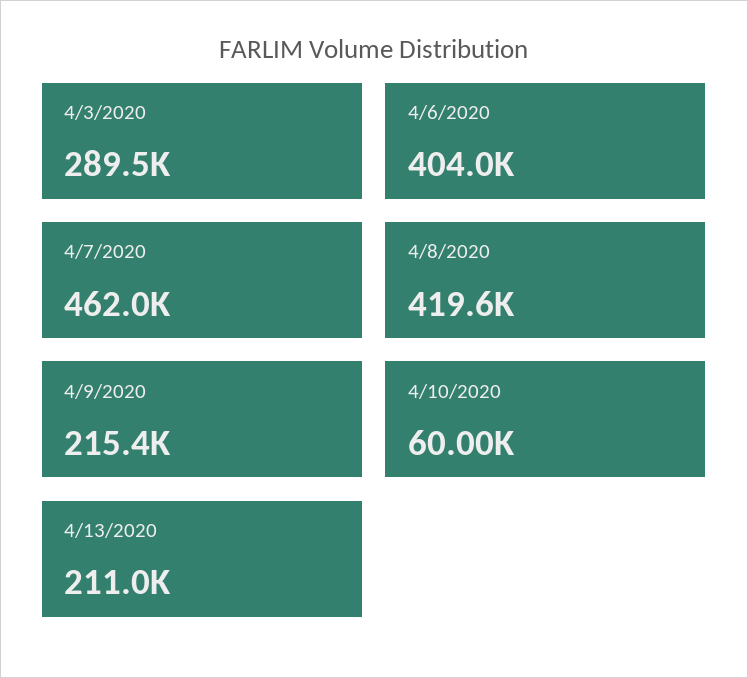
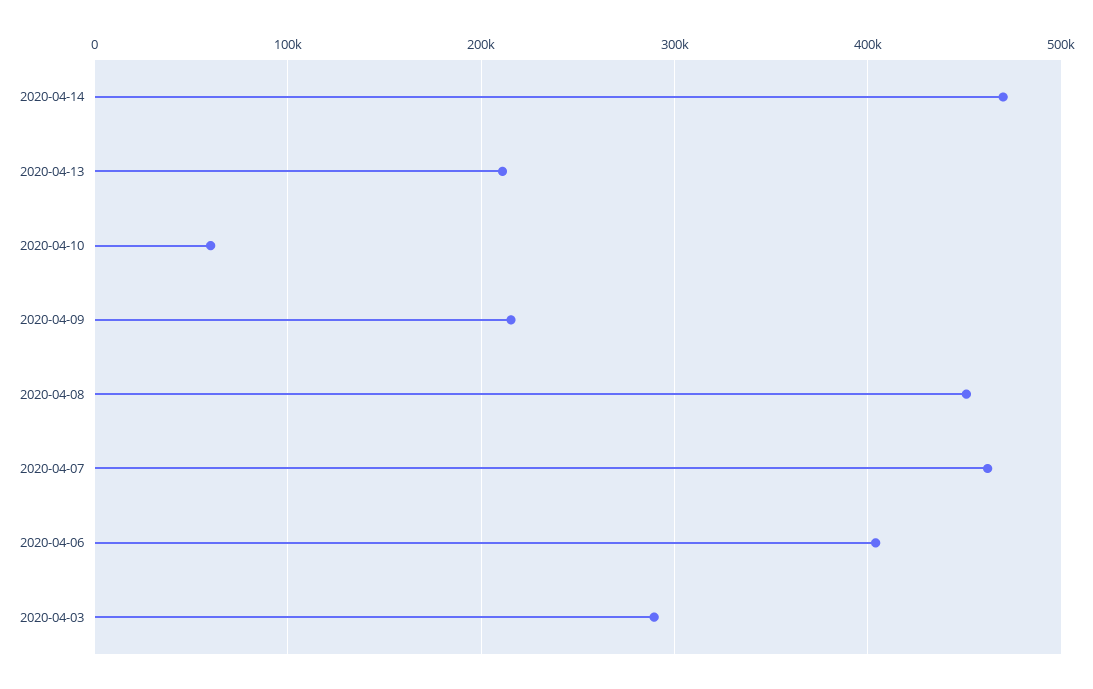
4/8/2020: 419600 -> 450000
2020-04-14: none -> 470000

